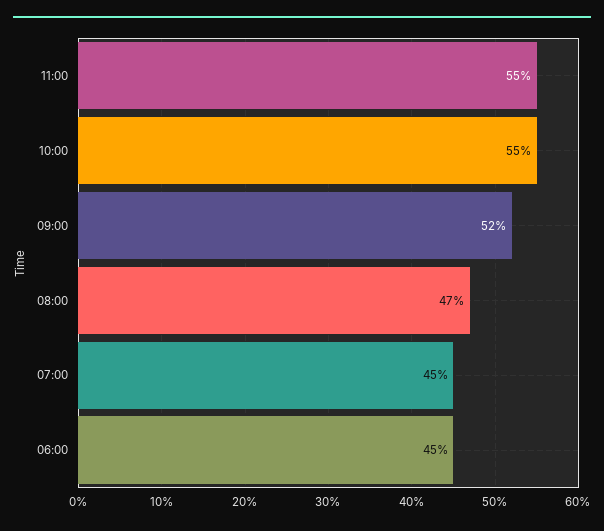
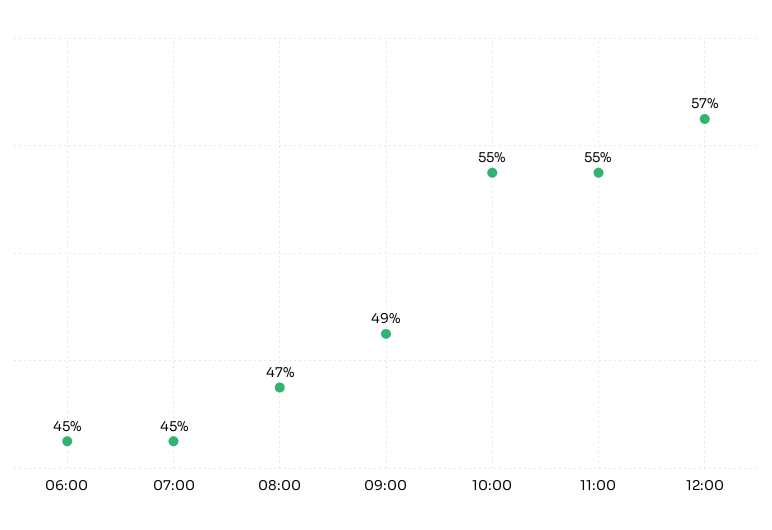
09:00: 52 -> 49
12:00: none -> 57

